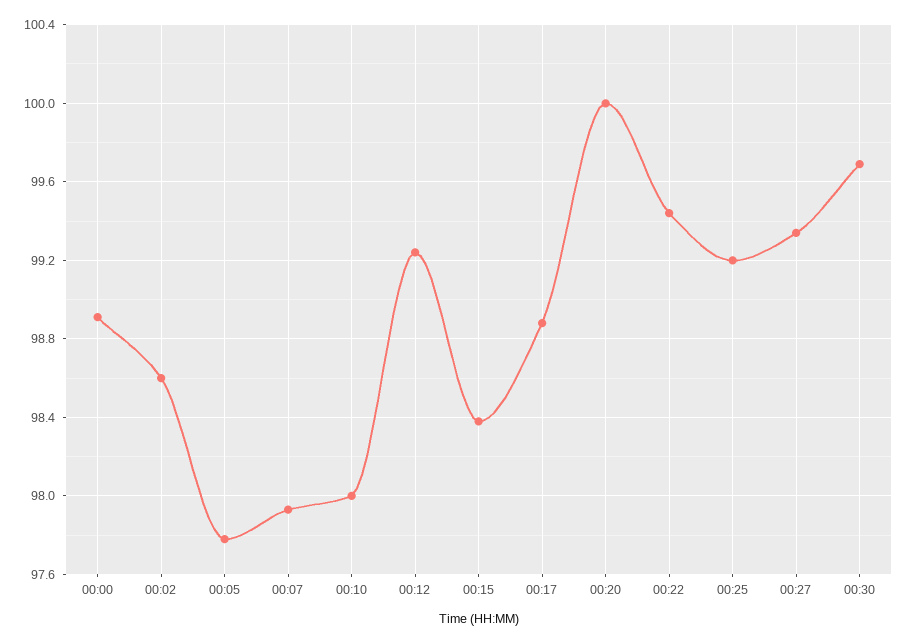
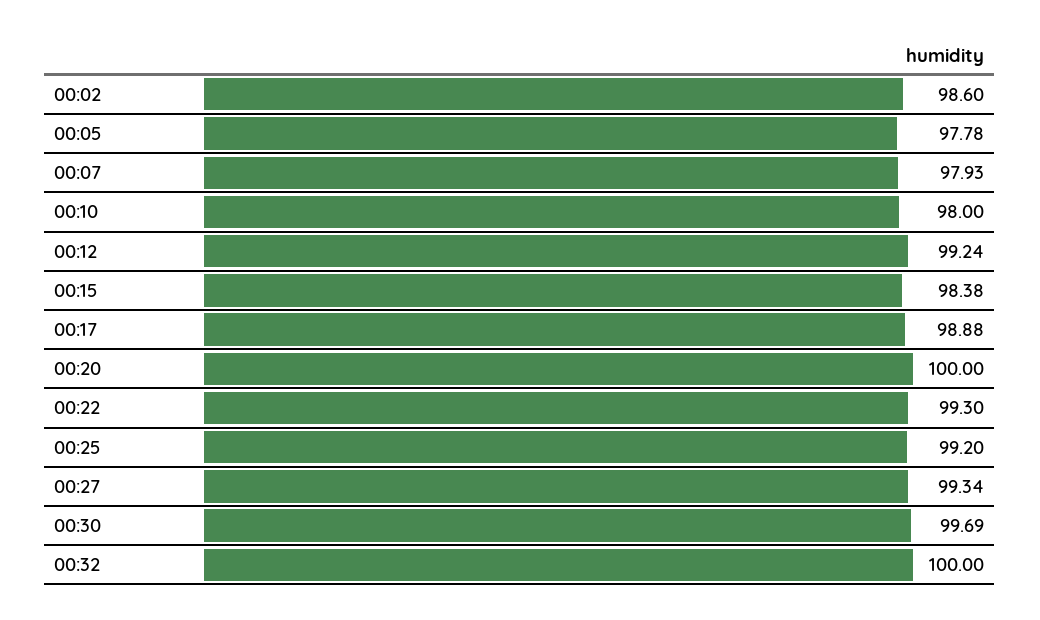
00:00: 98.9 -> none
00:22: 99.45 -> 99.3
00:32: none -> 100

